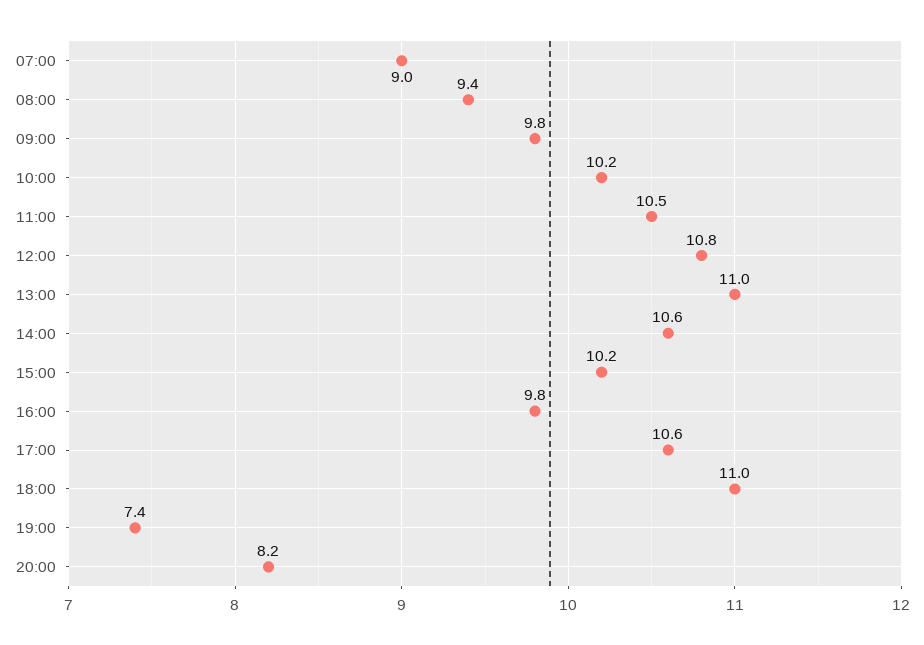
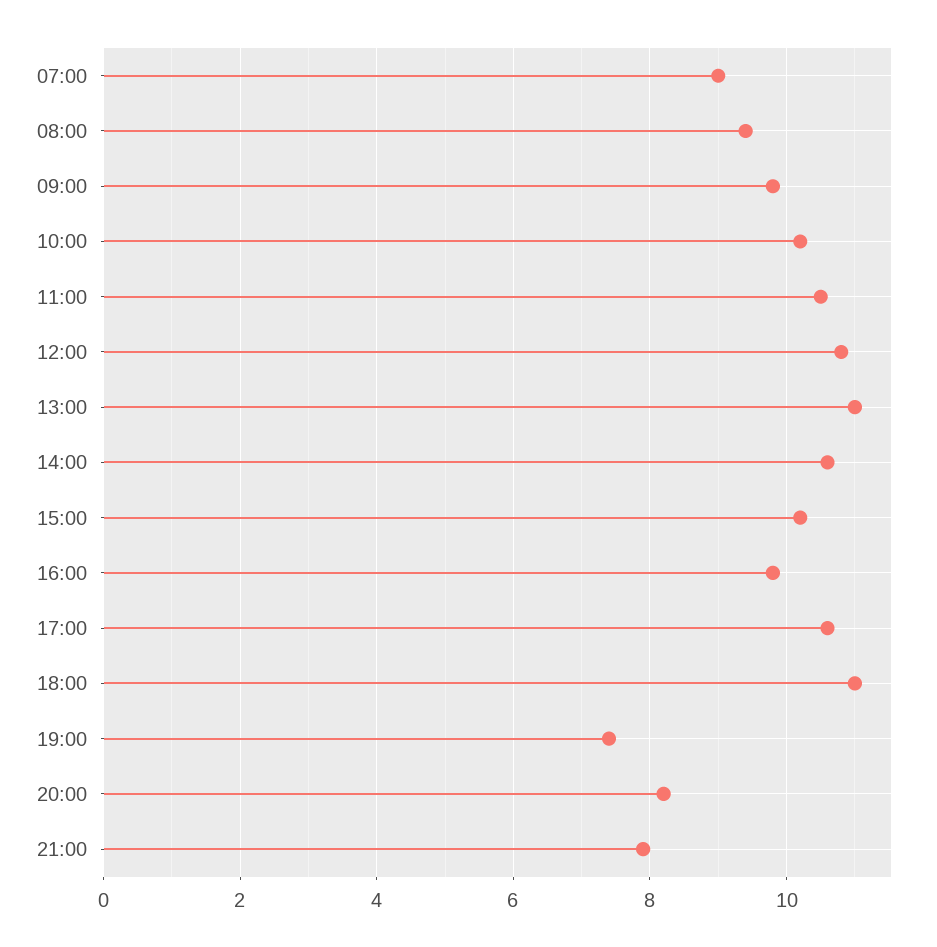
21:00: none -> 8

